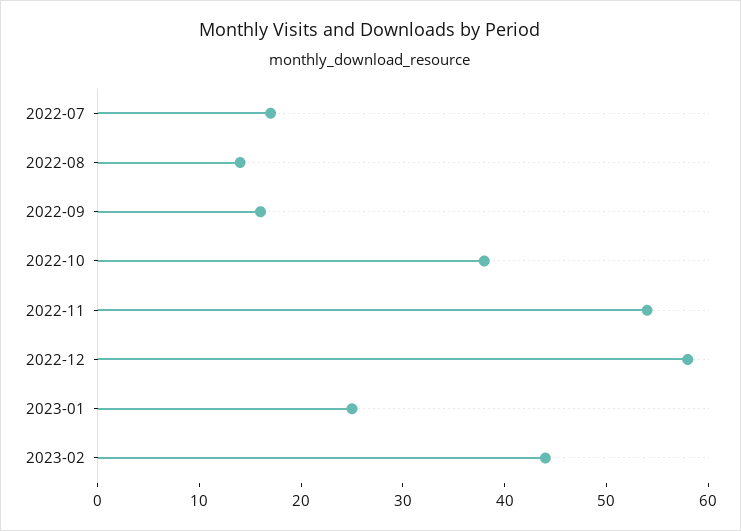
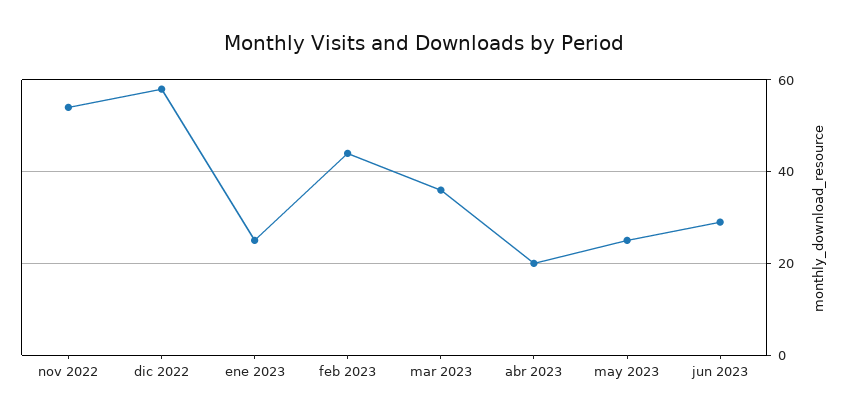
2022-07: 17 -> none
2022-08: 14 -> none
2022-09: 16 -> none
2022-10: 38 -> none
mar 2023: none -> 35
abr 2023: none -> 20
may 2023: none -> 25
jun 2023: none -> 30

